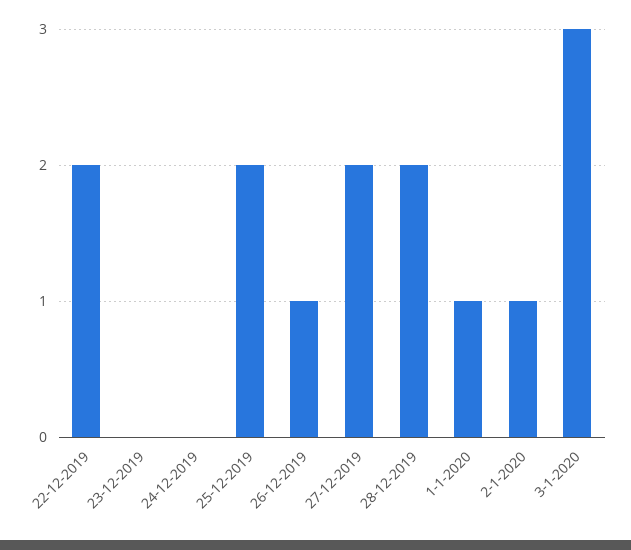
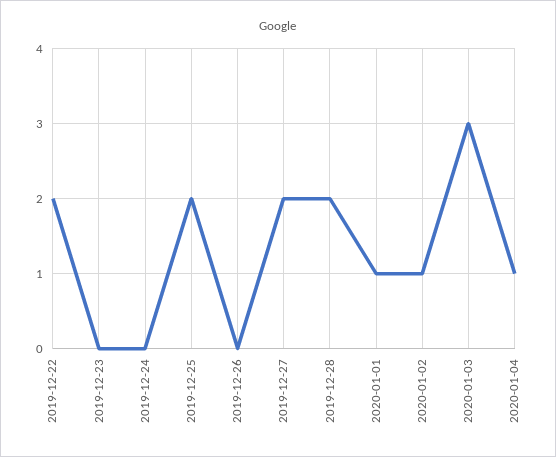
26-12-2019: 1 -> 0
2020-01-04: none -> 1

